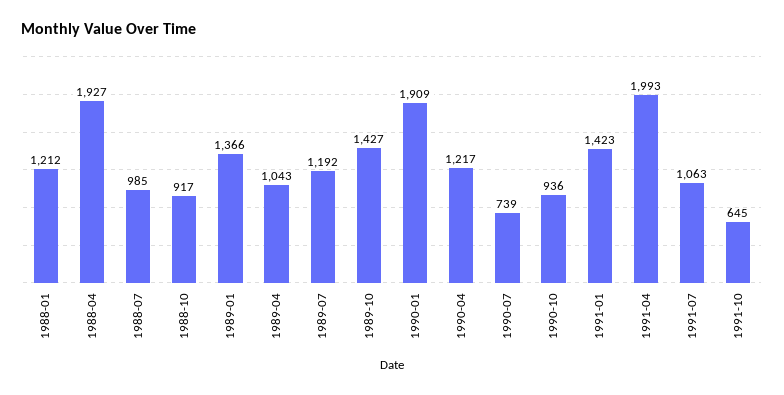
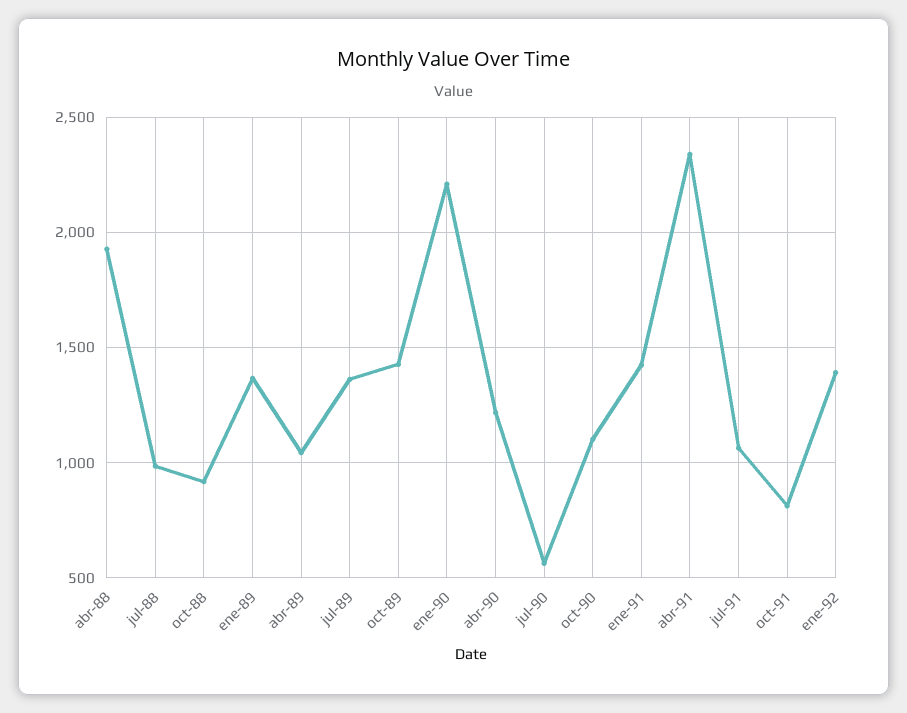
1988-01: 1212 -> none
1989-07: 1192 -> 1350
1990-01: 1909 -> 2200
1990-07: 739 -> 550
1990-10: 936 -> 1100
1991-04: 1993 -> 2350
1991-10: 645 -> 800
ene-92: none -> 1400

